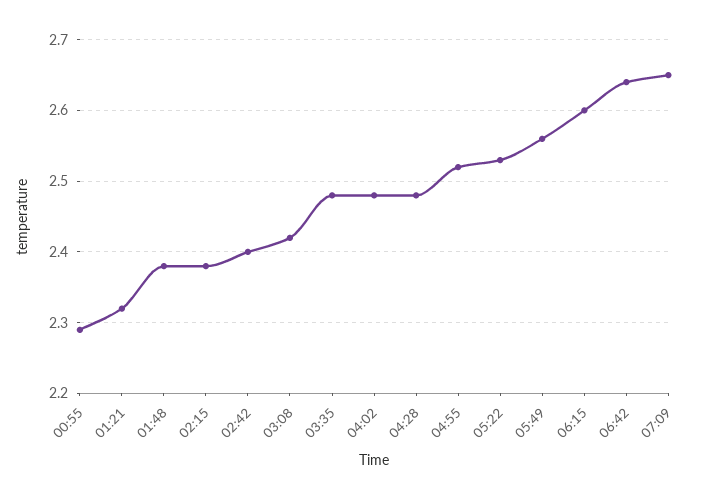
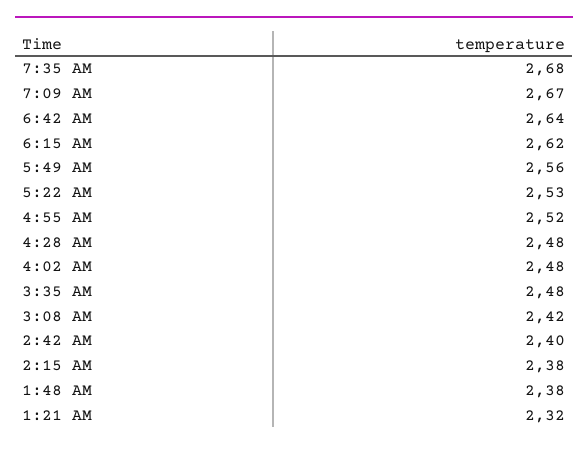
00:55: 2.29 -> none
06:15: 2.6 -> 2.62
07:09: 2.65 -> 2.67
7:35 AM: none -> 2.68

